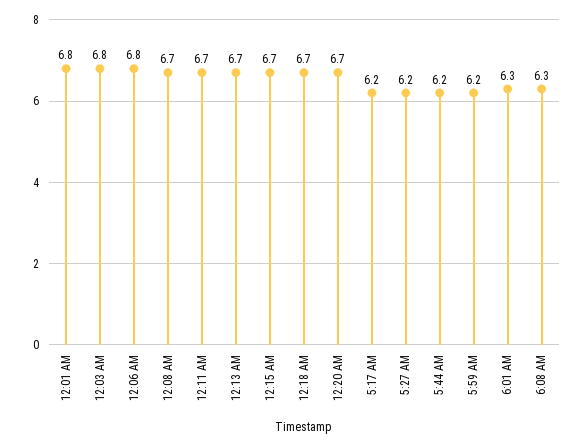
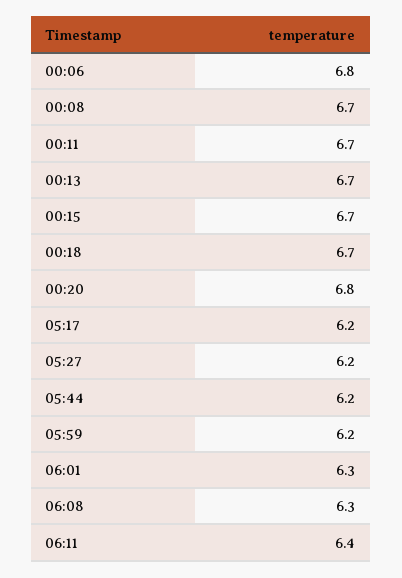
12:01 AM: 6.8 -> none
12:03 AM: 6.8 -> none
12:20 AM: 6.7 -> 6.8
06:11: none -> 6.4

